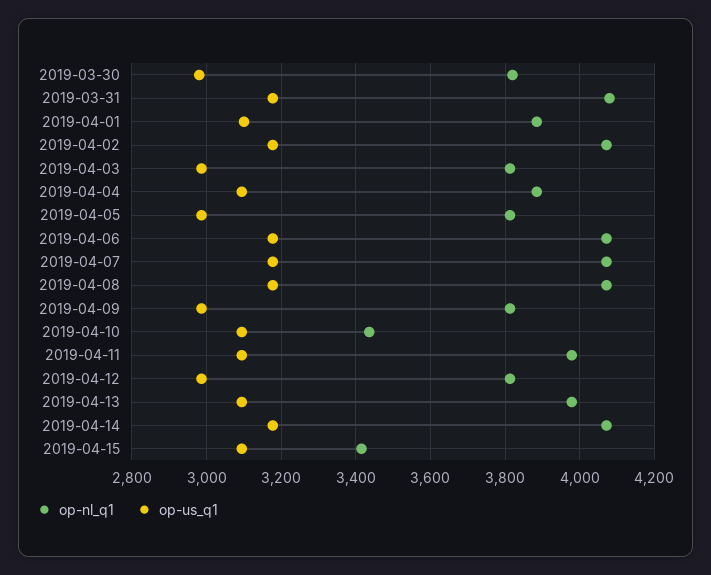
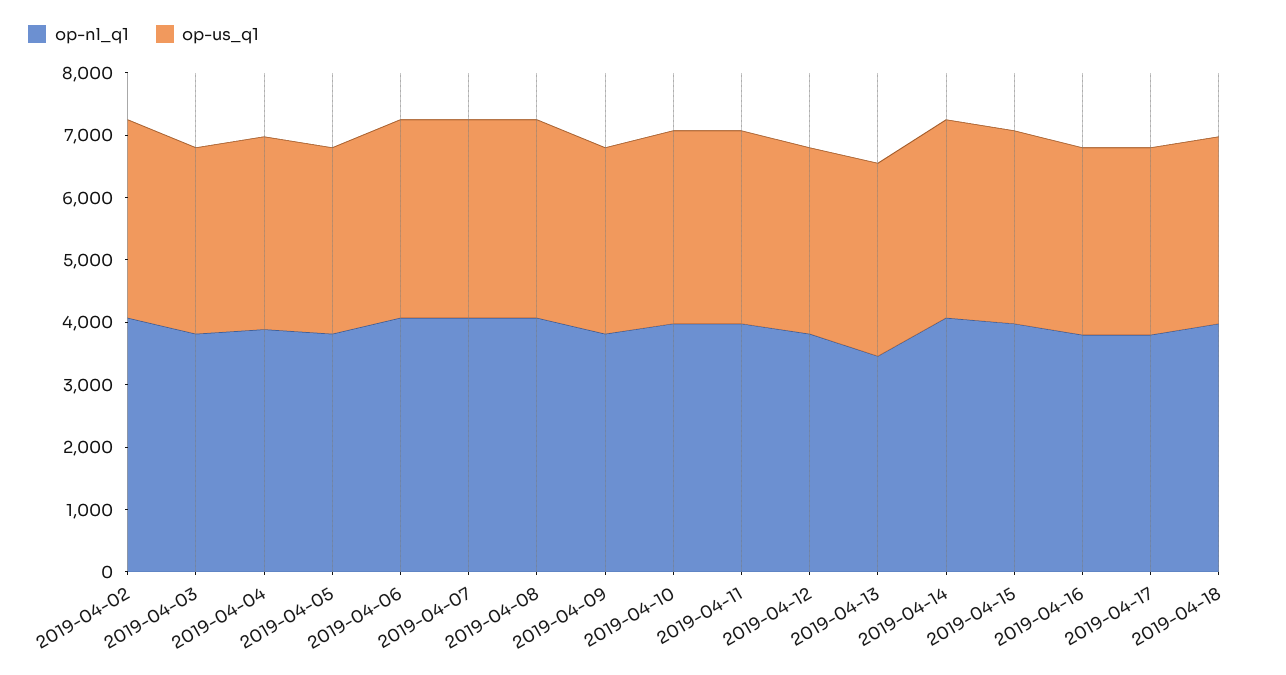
op-nl_q1, 2019-03-30: 3820 -> none
op-us_q1, 2019-03-30: 2980 -> none
op-nl_q1, 2019-03-31: 4080 -> none
op-us_q1, 2019-03-31: 3180 -> none
op-nl_q1, 2019-04-01: 3880 -> none
op-us_q1, 2019-04-01: 3100 -> none
op-nl_q1, 2019-04-10: 3440 -> 4000
op-nl_q1, 2019-04-13: 3980 -> 3400
op-nl_q1, 2019-04-15: 3420 -> 4000
op-nl_q1, 2019-04-16: none -> 3800
op-us_q1, 2019-04-16: none -> 3000
op-nl_q1, 2019-04-17: none -> 3800
op-us_q1, 2019-04-17: none -> 3000
op-nl_q1, 2019-04-18: none -> 4000
op-us_q1, 2019-04-18: none -> 3000

